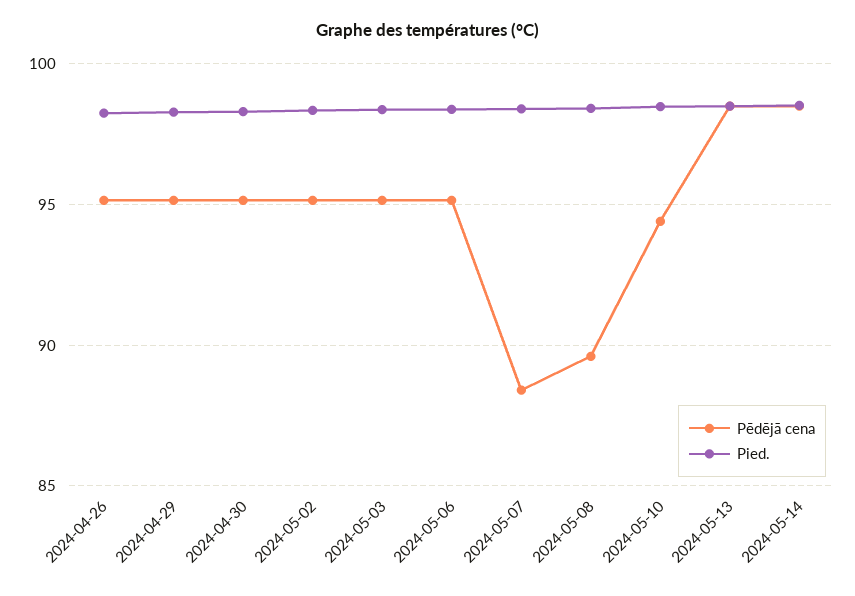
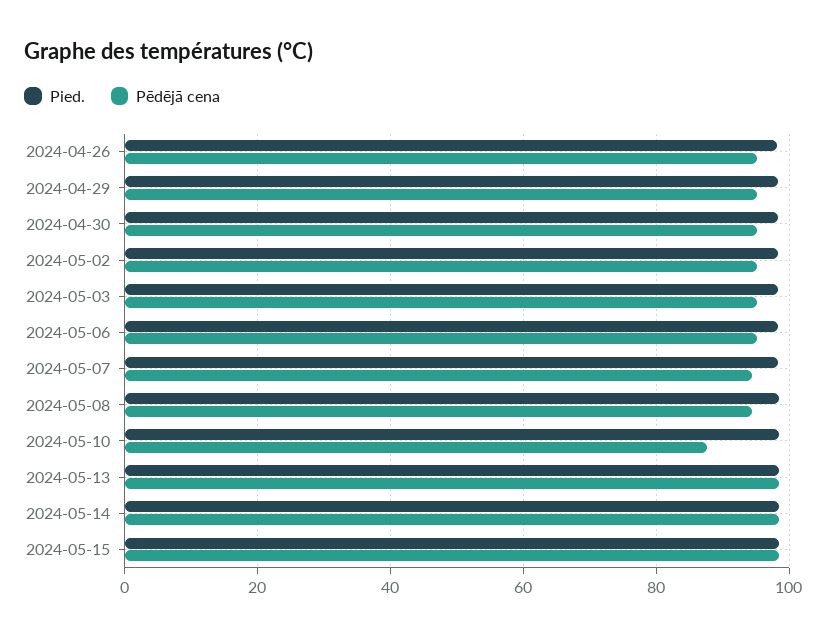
Pēdējā cena, 2024-05-07: 88.5 -> 94
Pēdējā cena, 2024-05-08: 89.5 -> 94
Pēdējā cena, 2024-05-10: 94.5 -> 88
Pied., 2024-05-15: none -> 98
Pēdējā cena, 2024-05-15: none -> 98

